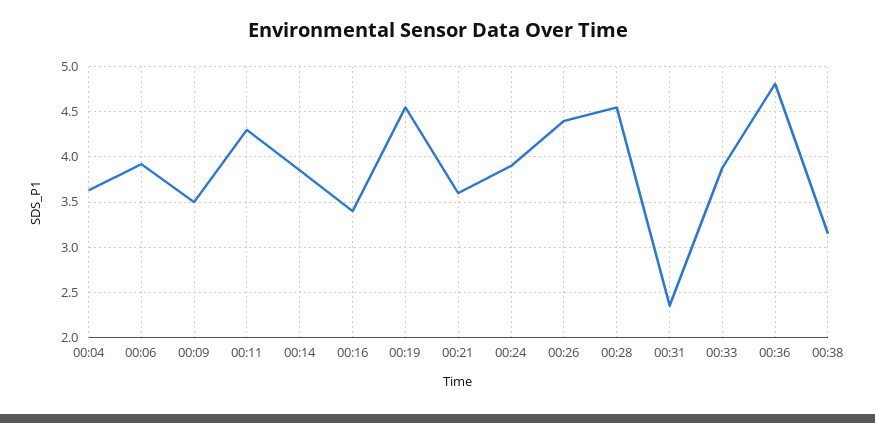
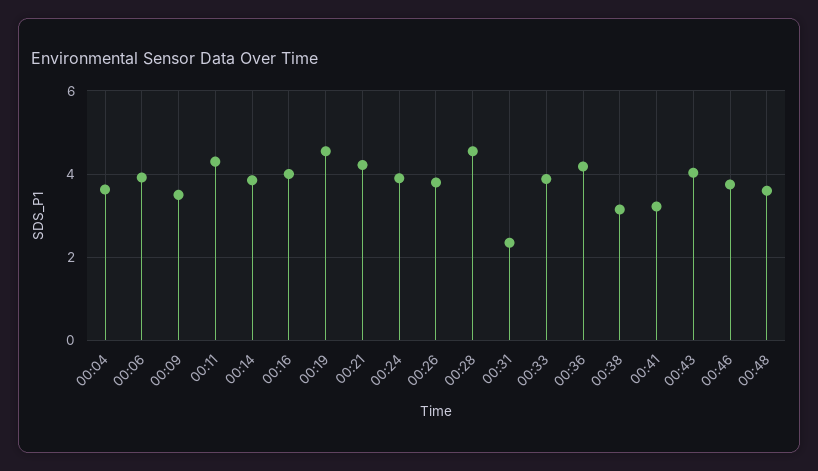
00:16: 3.4 -> 4
00:21: 3.6 -> 4.2
00:26: 4.4 -> 3.8
00:36: 4.8 -> 4.2
00:41: none -> 3.2
00:43: none -> 4
00:46: none -> 3.8
00:48: none -> 3.6

